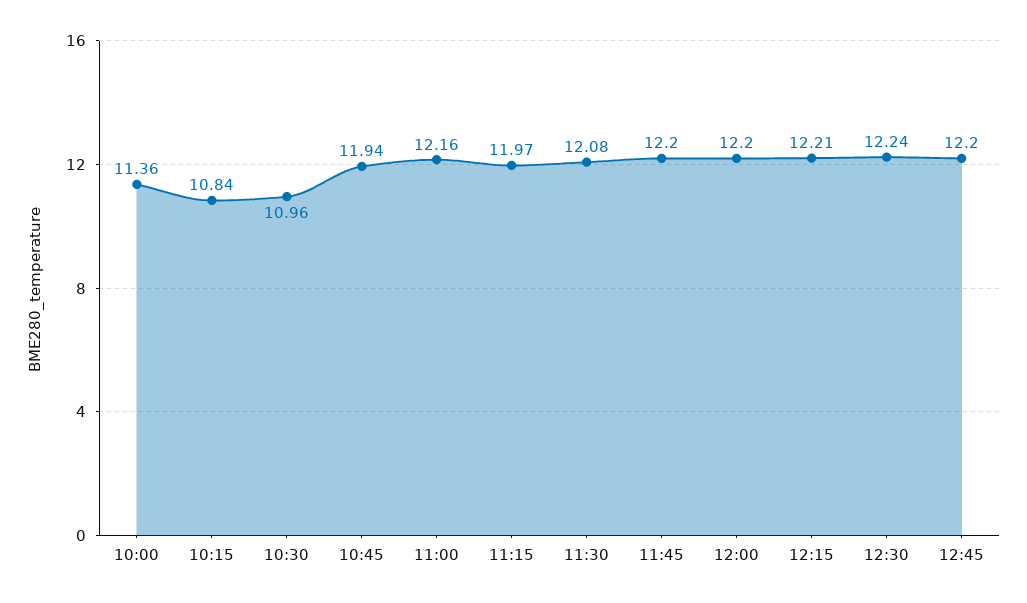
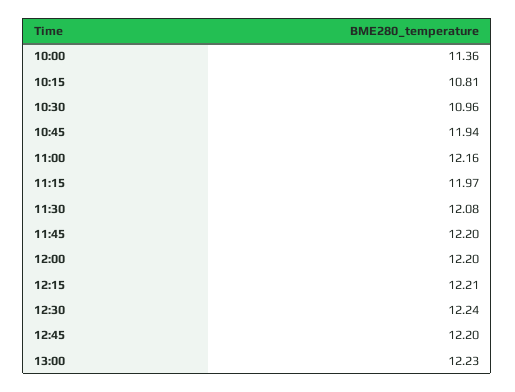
10:15: 10.84 -> 10.81
13:00: none -> 12.23

